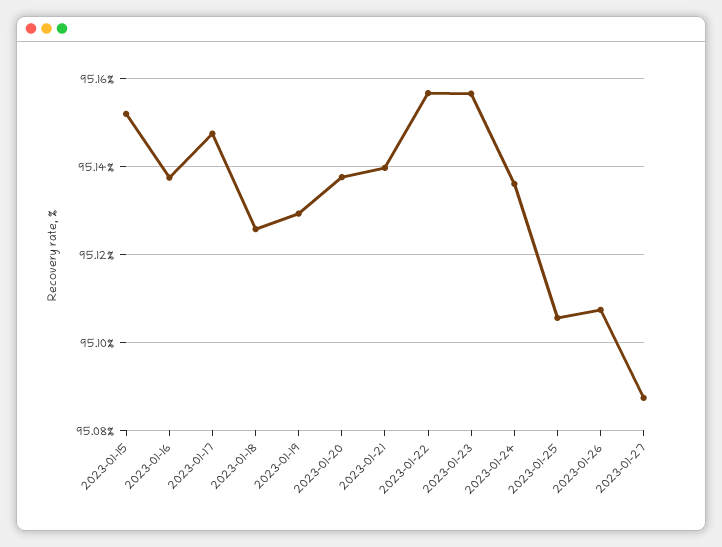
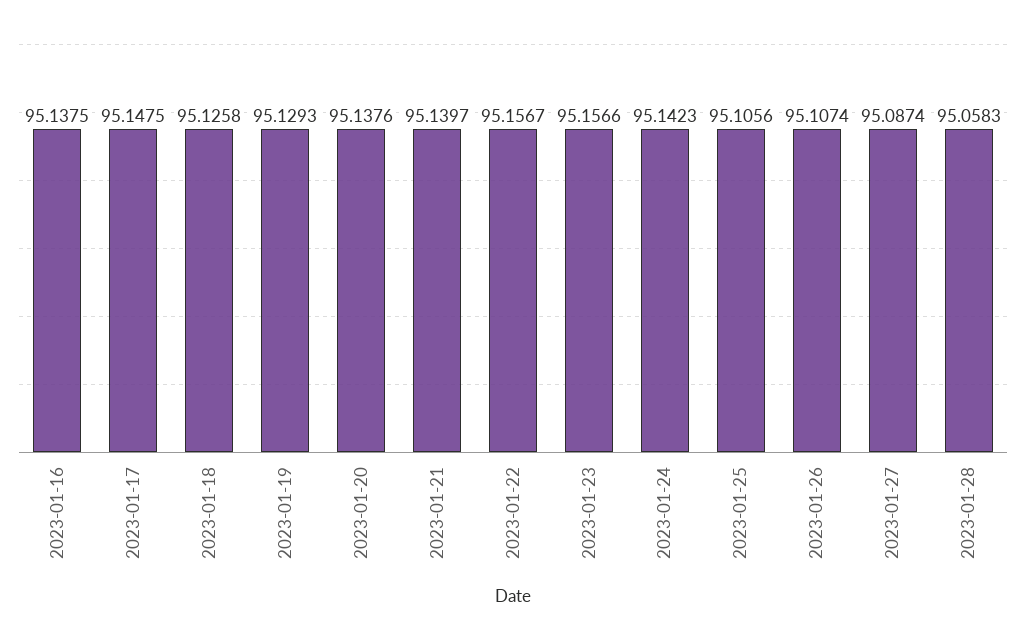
2023-01-15: 95.152 -> none
2023-01-24: 95.136 -> 95.1423
2023-01-28: none -> 95.0583

